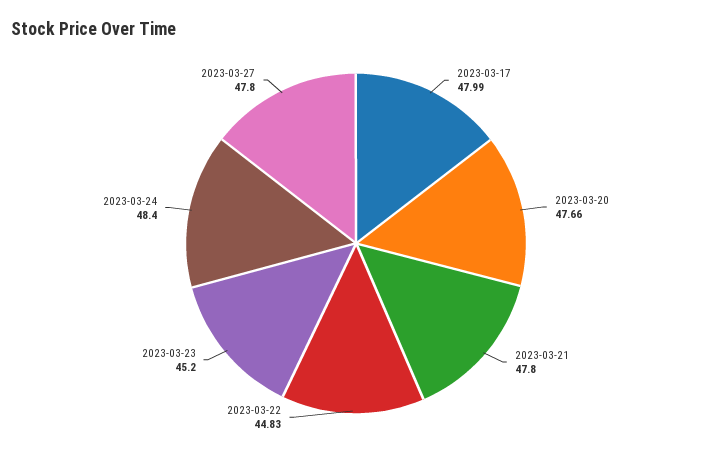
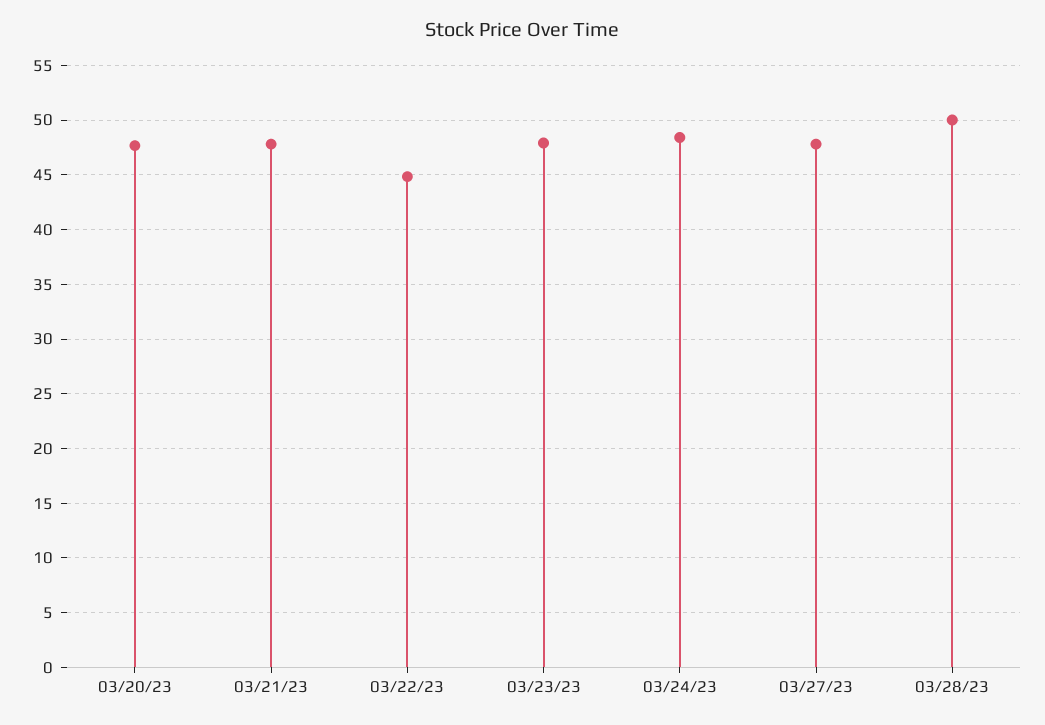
2023-03-17: 47.99 -> none
2023-03-23: 45.2 -> 48
03/28/23: none -> 50

